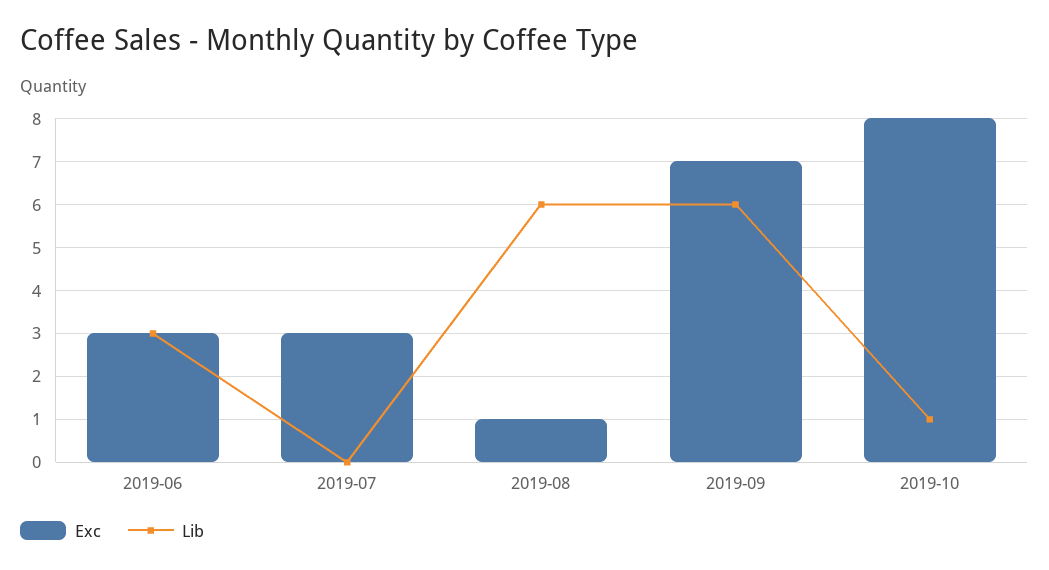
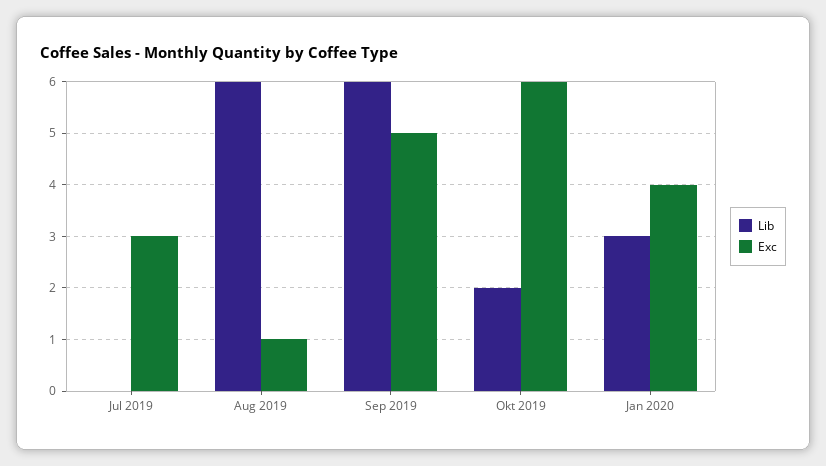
Exc, 2019-06: 3 -> none
Lib, 2019-06: 3 -> none
Exc, 2019-09: 7 -> 5
Exc, 2019-10: 8 -> 6
Lib, 2019-10: 1 -> 2
Lib, Jan 2020: none -> 3
Exc, Jan 2020: none -> 4

